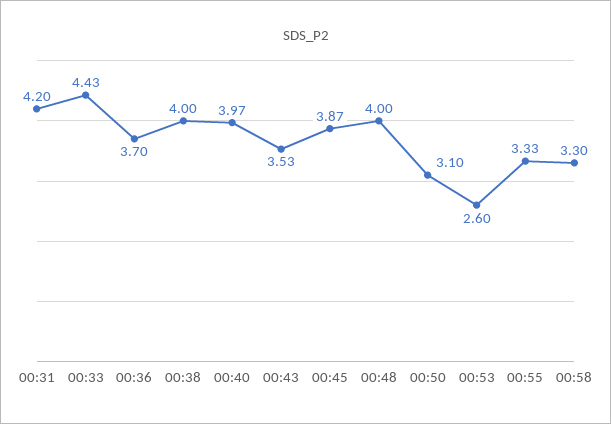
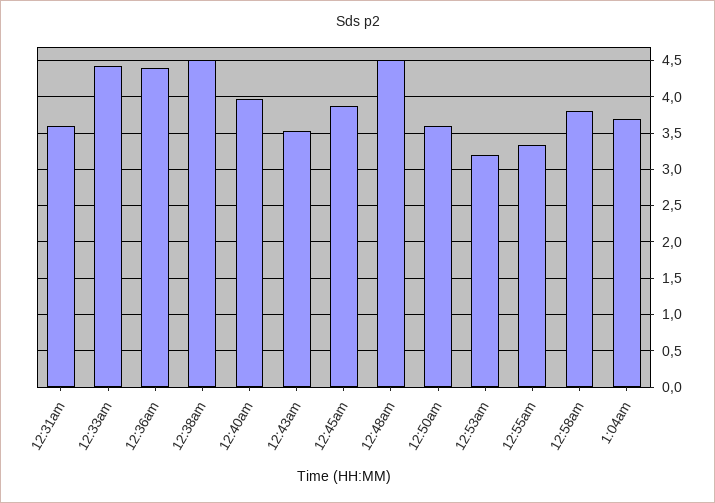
00:31: 4.2 -> 3.6
00:36: 3.7 -> 4.4
00:38: 4 -> 4.5
00:48: 4 -> 4.5
00:50: 3.1 -> 3.6
00:53: 2.6 -> 3.2
00:58: 3.3 -> 3.8
1:04am: none -> 3.7

